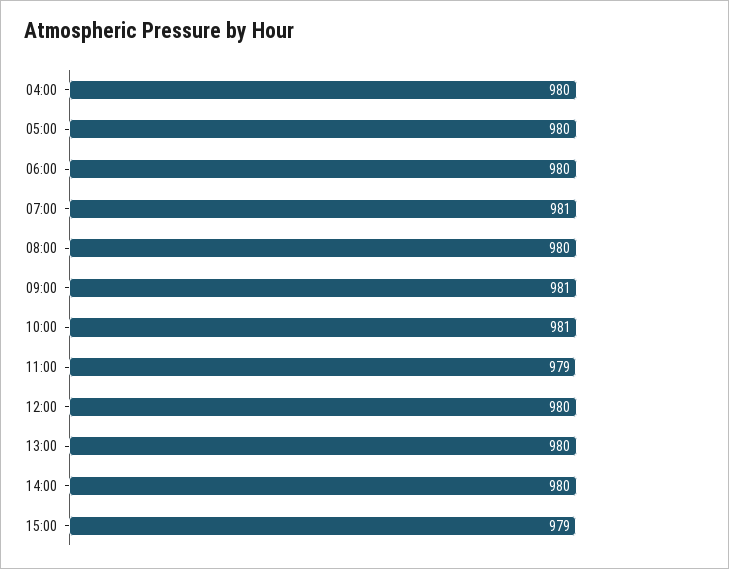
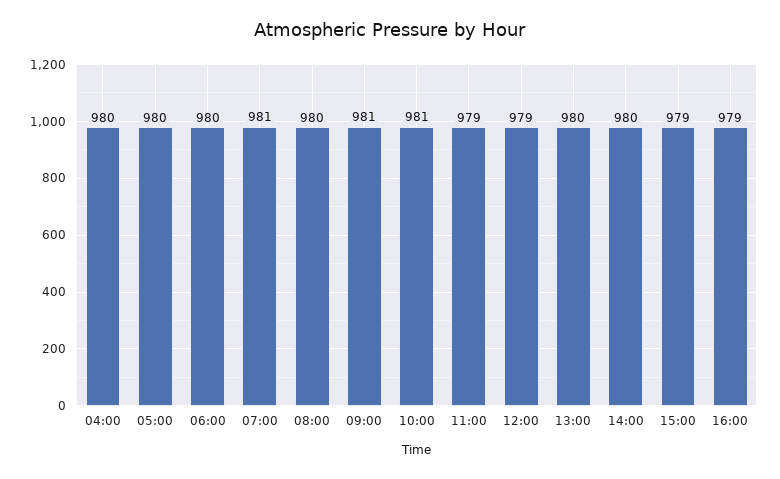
12:00: 980 -> 979
16:00: none -> 979

